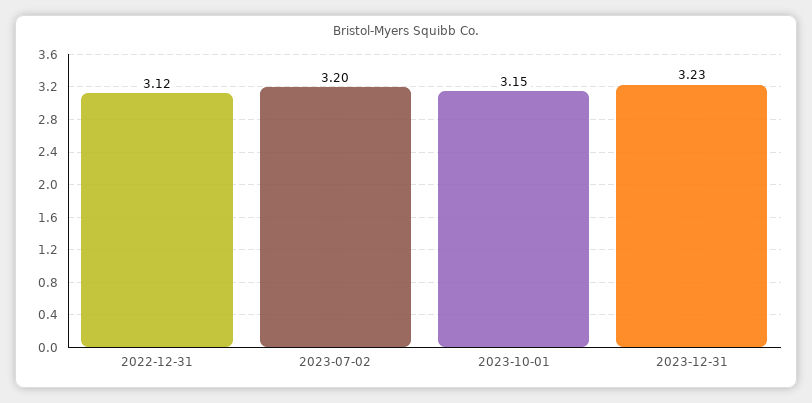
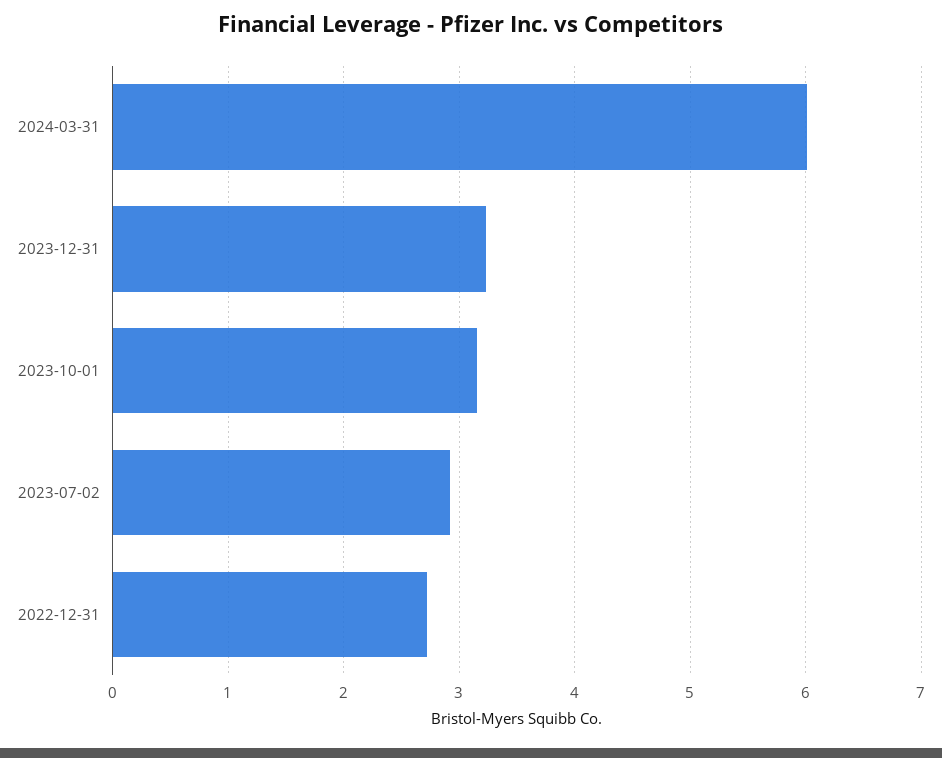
2022-12-31: 3.12 -> 2.7
2023-07-02: 3.2 -> 2.9
2024-03-31: none -> 6

